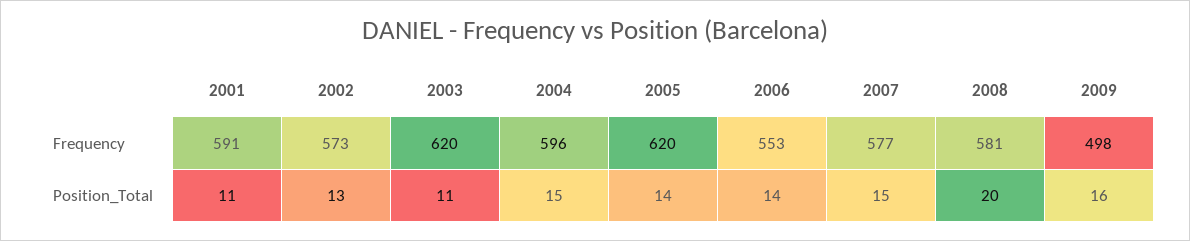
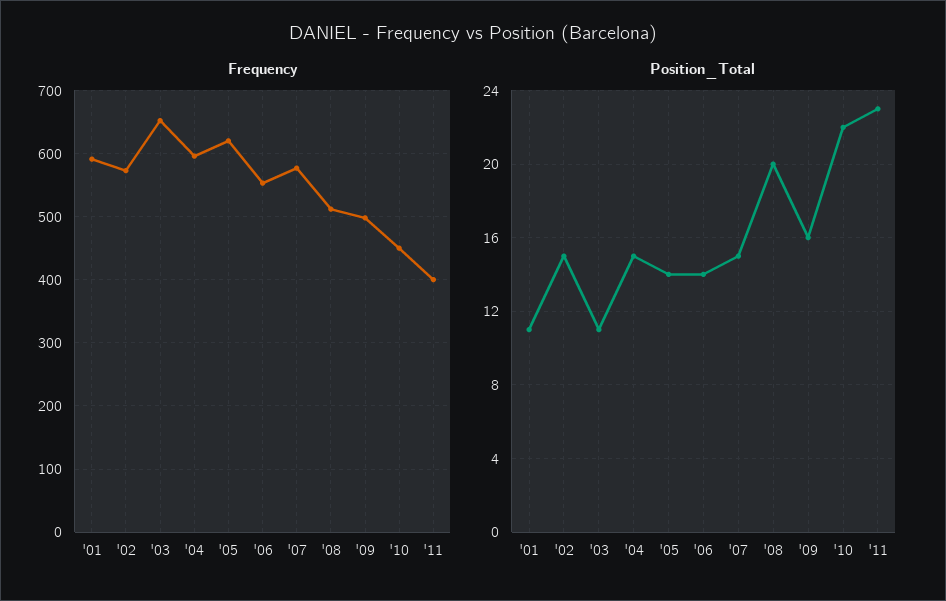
Frequency, 2003: 620 -> 650
Frequency, 2008: 581 -> 510
Position_Total, 2002: 13 -> 15
Frequency, '10: none -> 450
Frequency, '11: none -> 400
Position_Total, '10: none -> 22
Position_Total, '11: none -> 23

